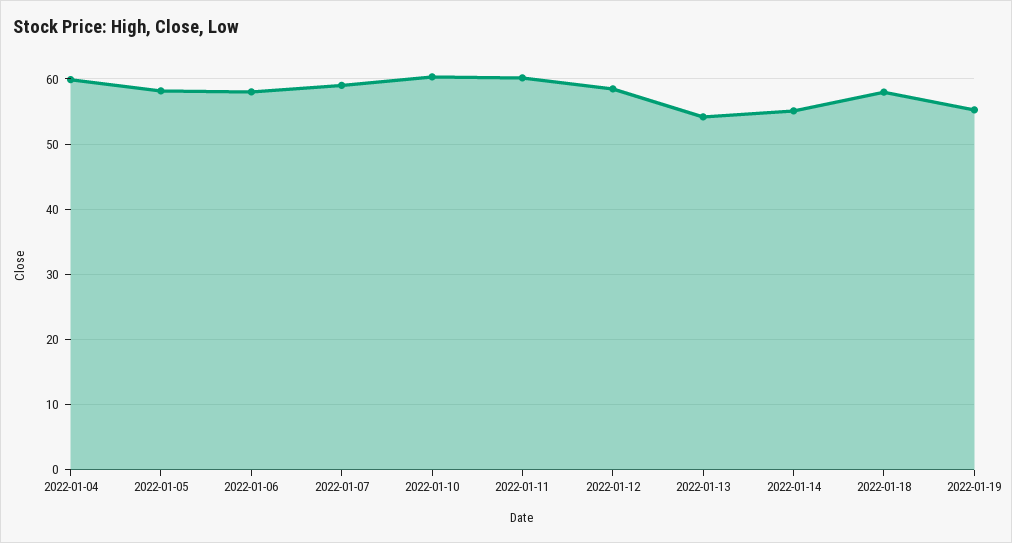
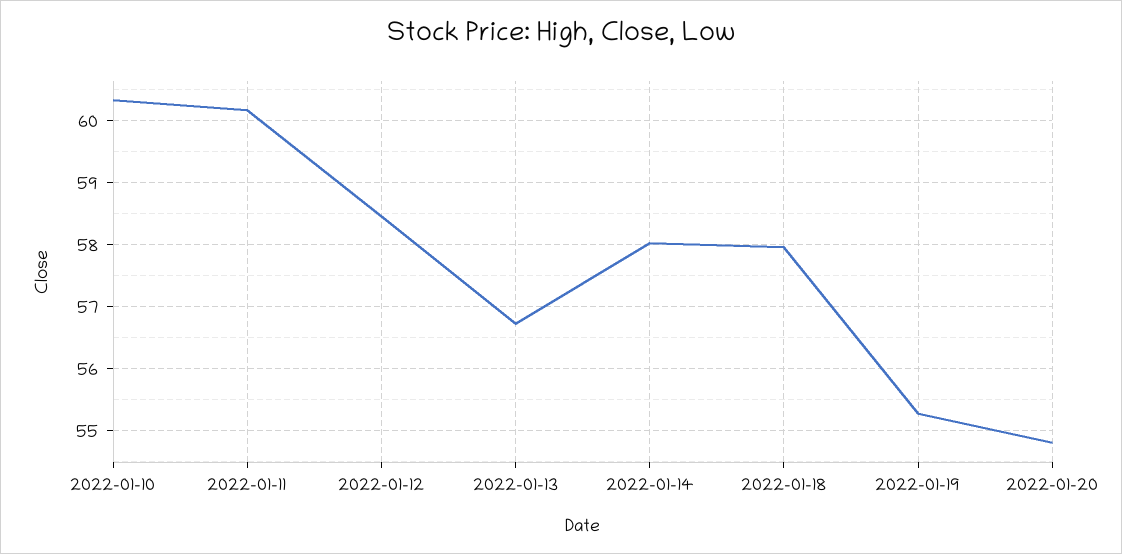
2022-01-04: 60 -> none
2022-01-05: 58 -> none
2022-01-06: 58 -> none
2022-01-07: 59 -> none
2022-01-13: 54 -> 56.7
2022-01-14: 55 -> 58
2022-01-20: none -> 54.8

